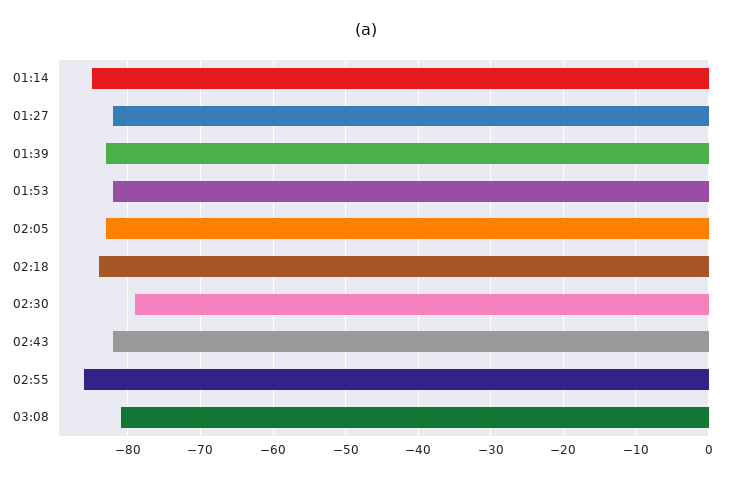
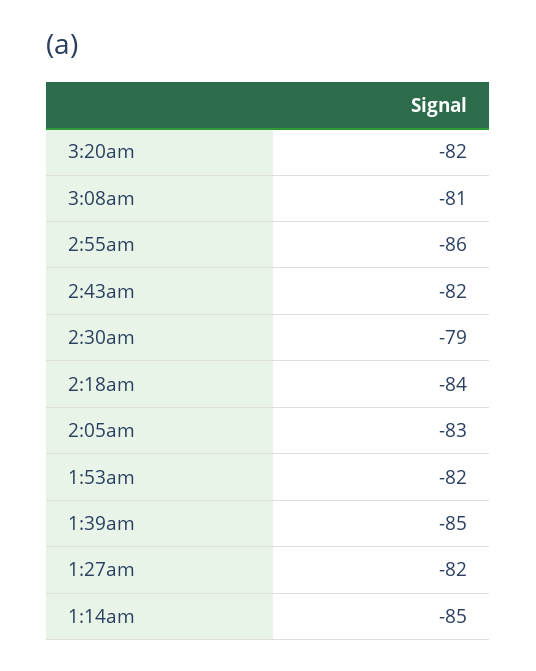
01:39: -83 -> -85
3:20am: none -> -82

